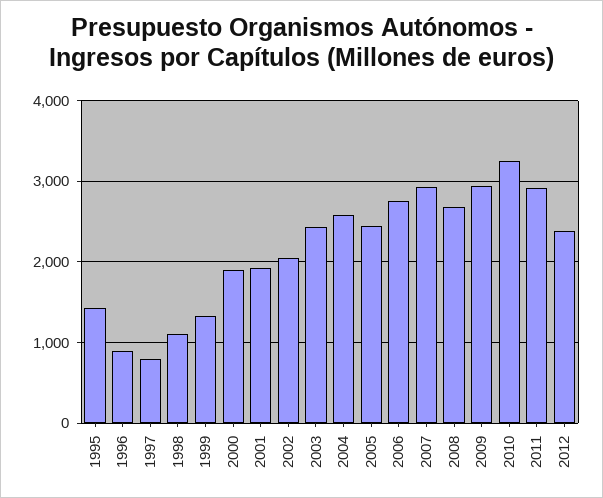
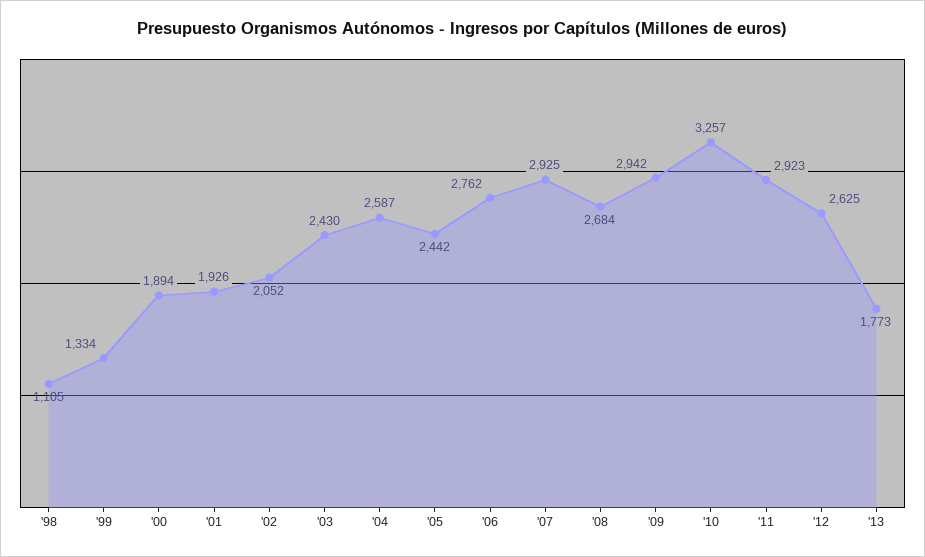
1995: 1400 -> none
1996: 900 -> none
1997: 800 -> none
2012: 2400 -> 2625
'13: none -> 1773

